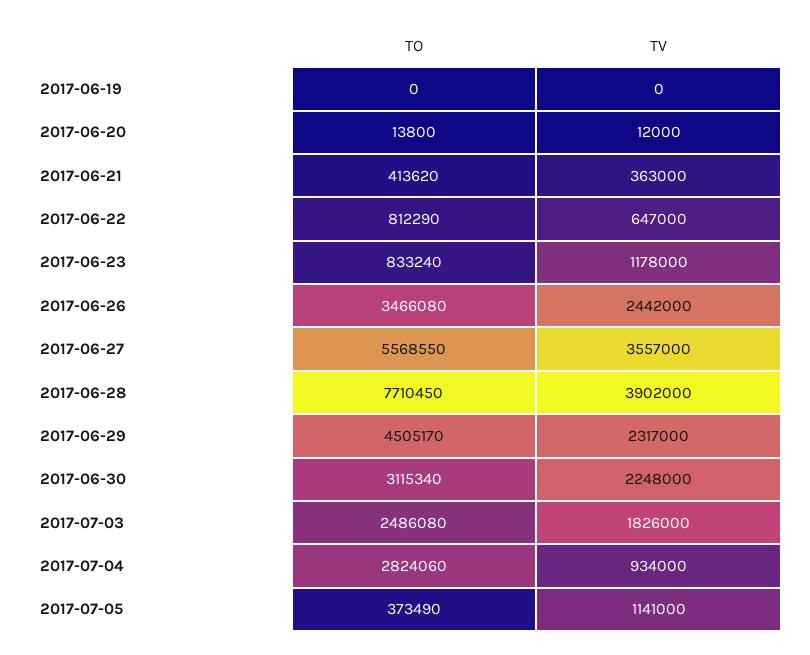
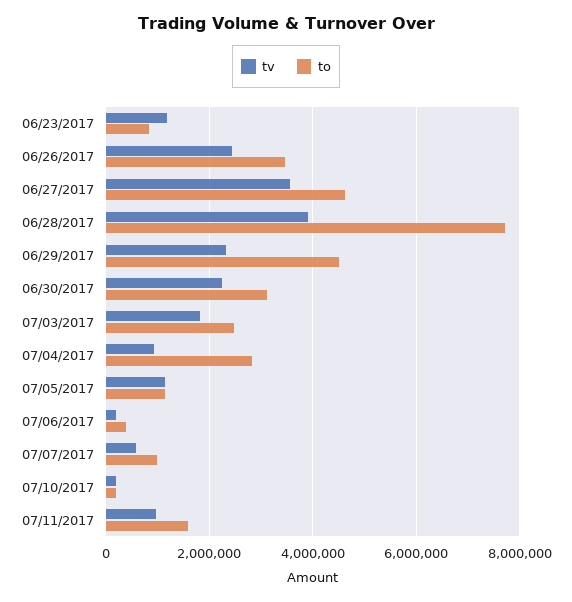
TO, 2017-06-19: 0 -> none
TV, 2017-06-19: 0 -> none
TO, 2017-06-20: 13800 -> none
TV, 2017-06-20: 12000 -> none
TO, 2017-06-21: 413620 -> none
TV, 2017-06-21: 363000 -> none
TO, 2017-06-22: 812290 -> none
TV, 2017-06-22: 647000 -> none
TO, 2017-06-27: 5568550 -> 4600000
TO, 2017-07-05: 373490 -> 1200000
TV, 07/06/2017: none -> 200000
TO, 07/06/2017: none -> 400000
TV, 07/07/2017: none -> 600000
TO, 07/07/2017: none -> 1000000
TV, 07/10/2017: none -> 200000
TO, 07/10/2017: none -> 200000
TV, 07/11/2017: none -> 1000000
TO, 07/11/2017: none -> 1600000

